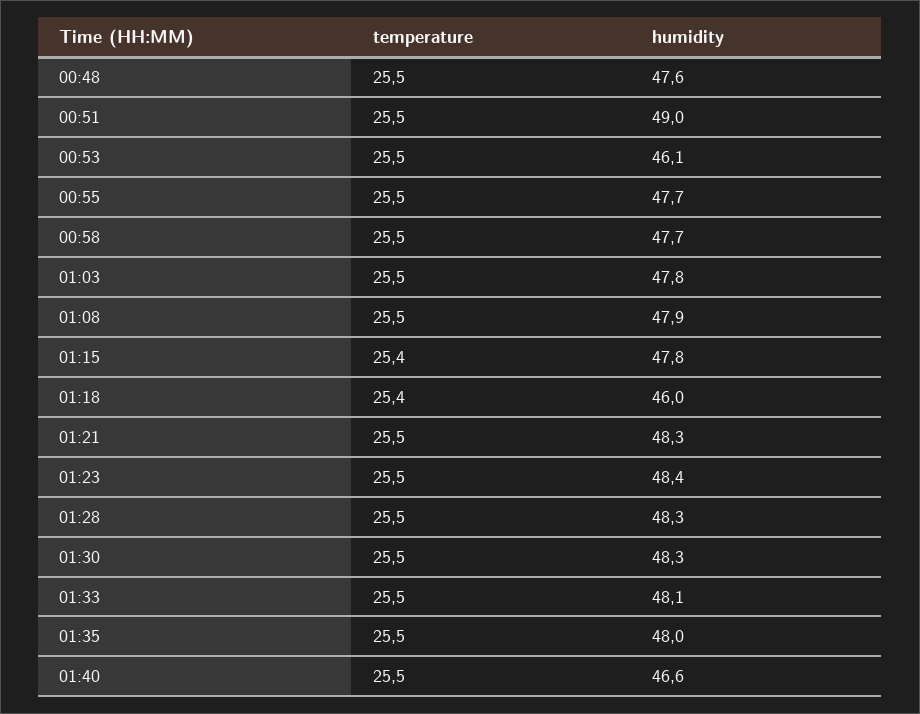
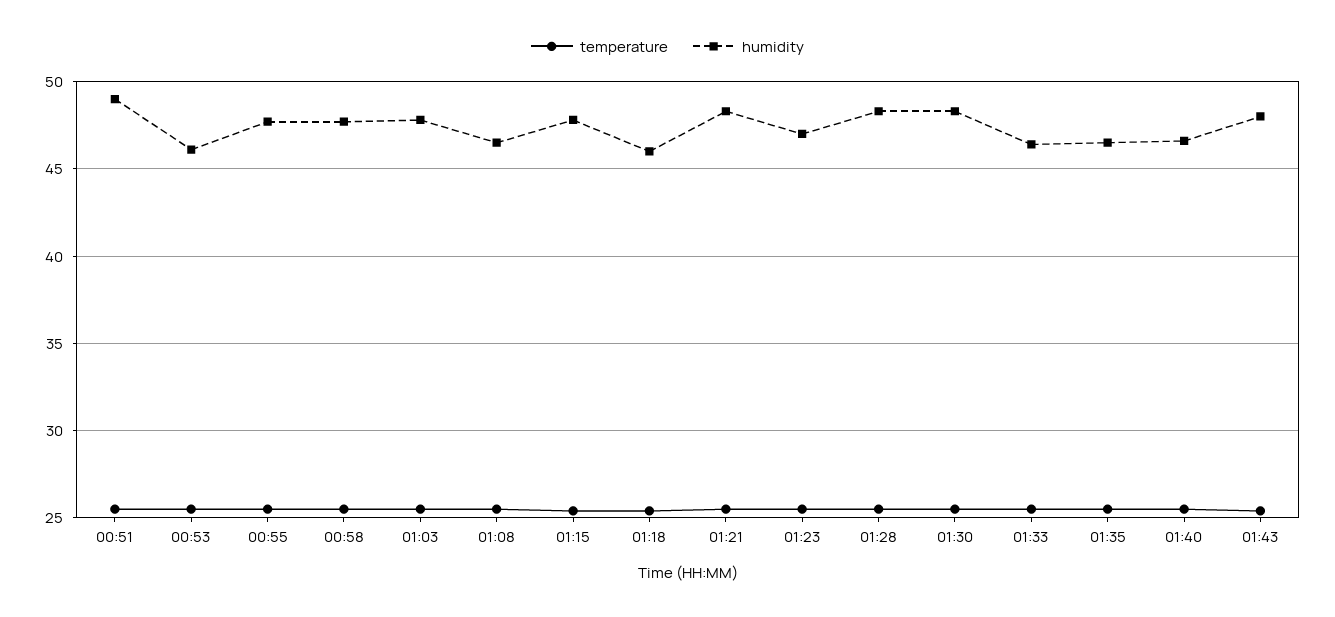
temperature, 00:48: 25.5 -> none
humidity, 00:48: 47.6 -> none
humidity, 01:08: 47.9 -> 46.5
humidity, 01:23: 48.4 -> 47
humidity, 01:33: 48.1 -> 46.5
humidity, 01:35: 48 -> 46.5
temperature, 01:43: none -> 25.5
humidity, 01:43: none -> 48

